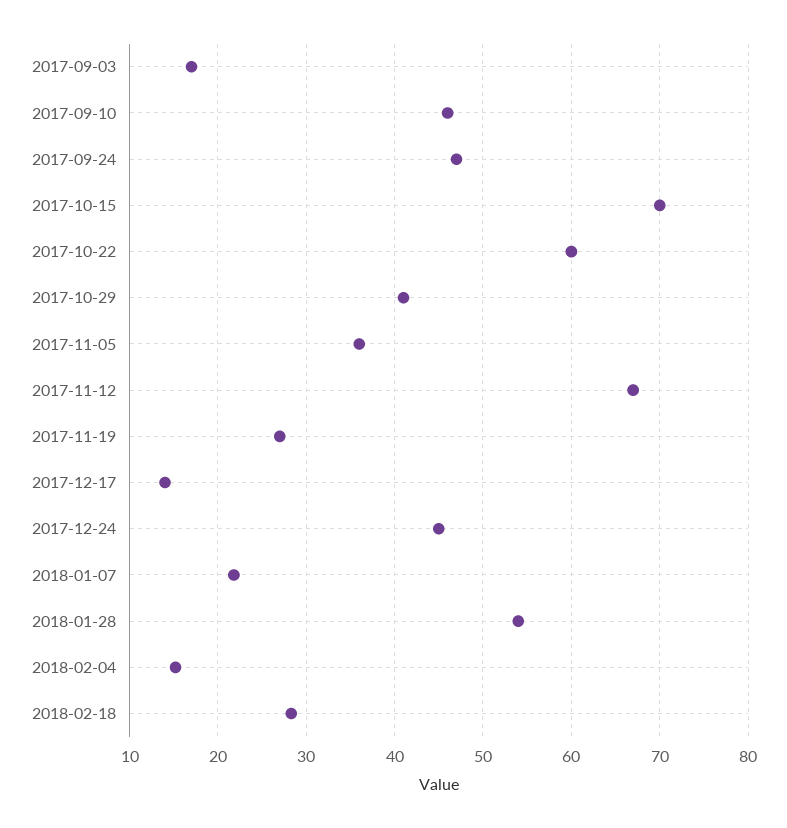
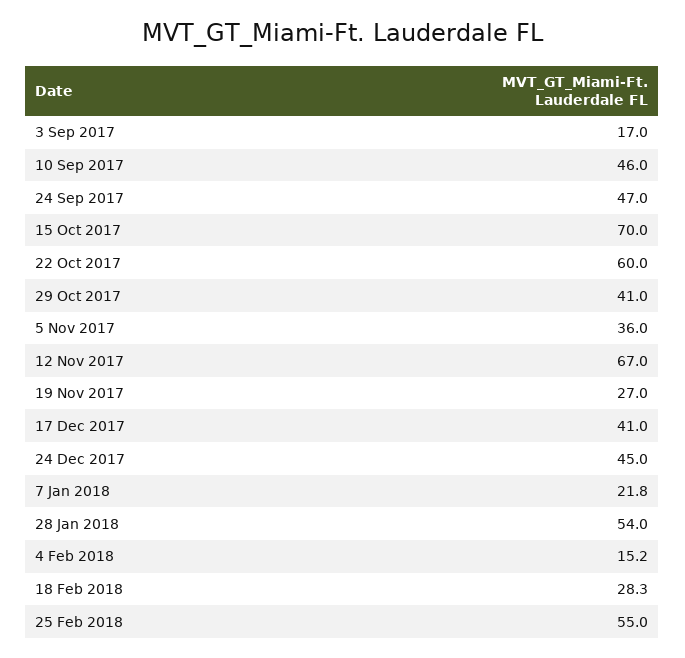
2017-12-17: 14 -> 41
25 Feb 2018: none -> 55

